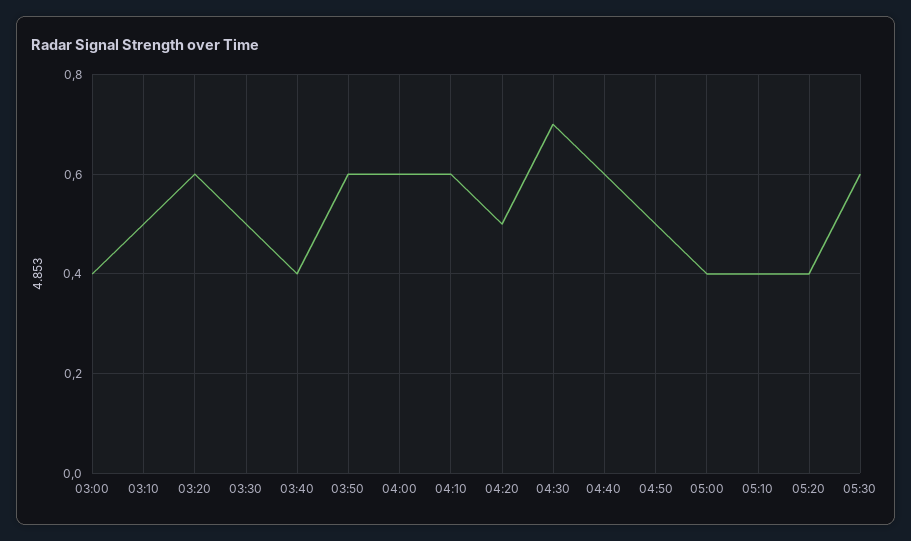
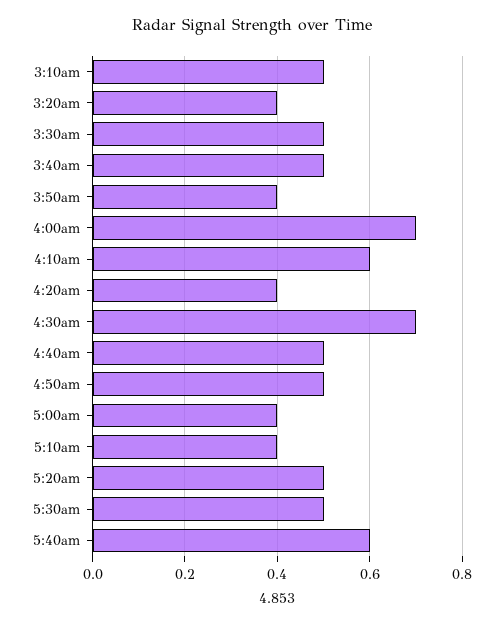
03:00: 0.4 -> none
03:20: 0.6 -> 0.4
03:40: 0.4 -> 0.5
03:50: 0.6 -> 0.4
04:00: 0.6 -> 0.7
04:20: 0.5 -> 0.4
04:40: 0.6 -> 0.5
05:20: 0.4 -> 0.5
05:30: 0.6 -> 0.5
5:40am: none -> 0.6

